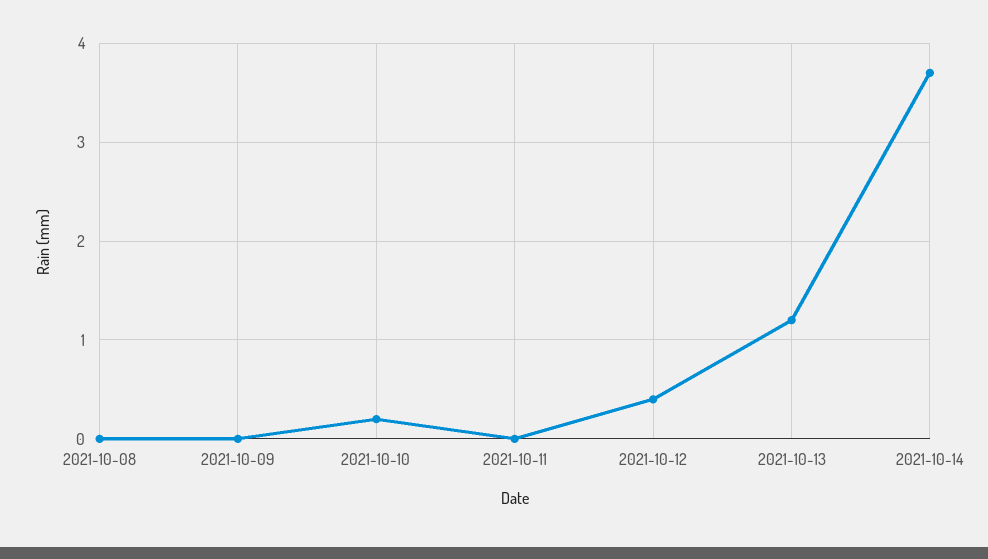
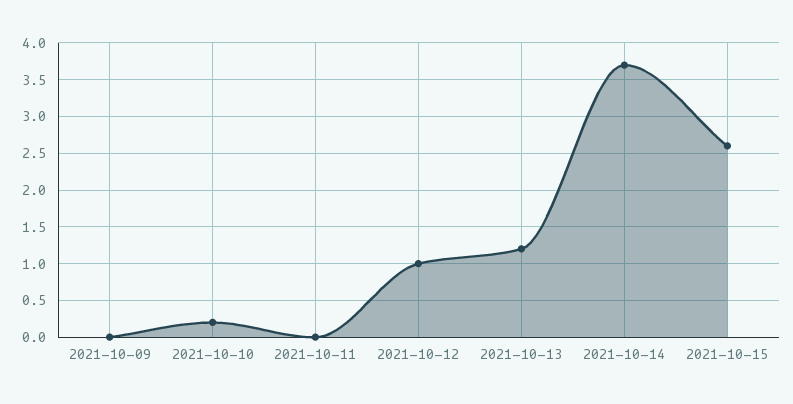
2021-10-08: 0 -> none
2021-10-12: 0.4 -> 1
2021-10-15: none -> 2.6

